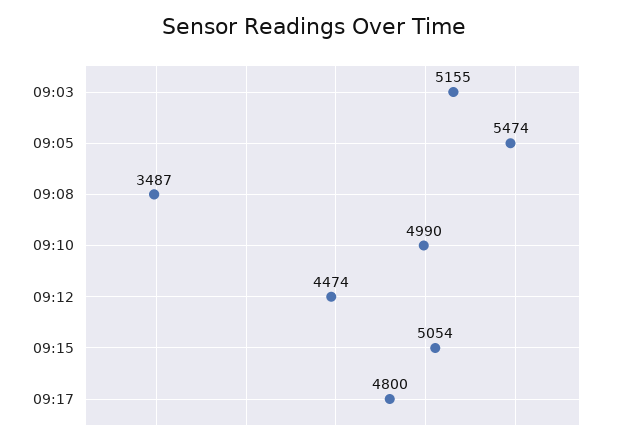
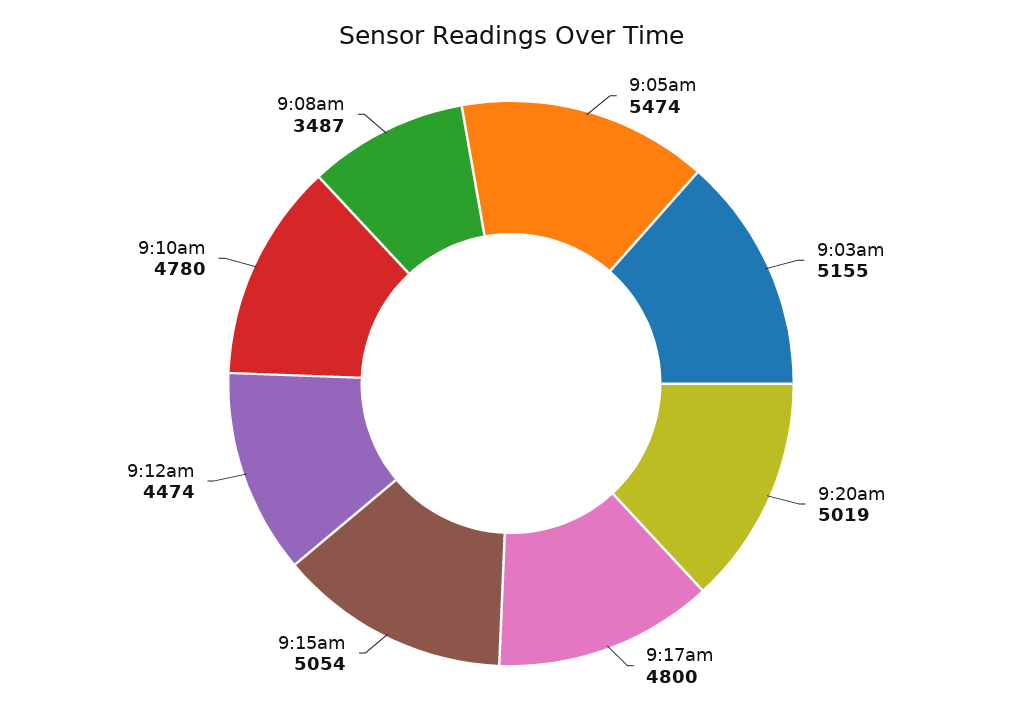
09:10: 4990 -> 4780
9:20am: none -> 5019

